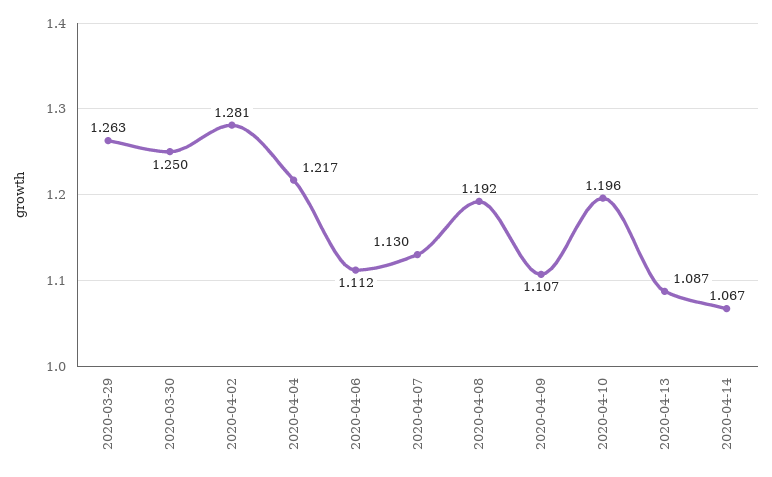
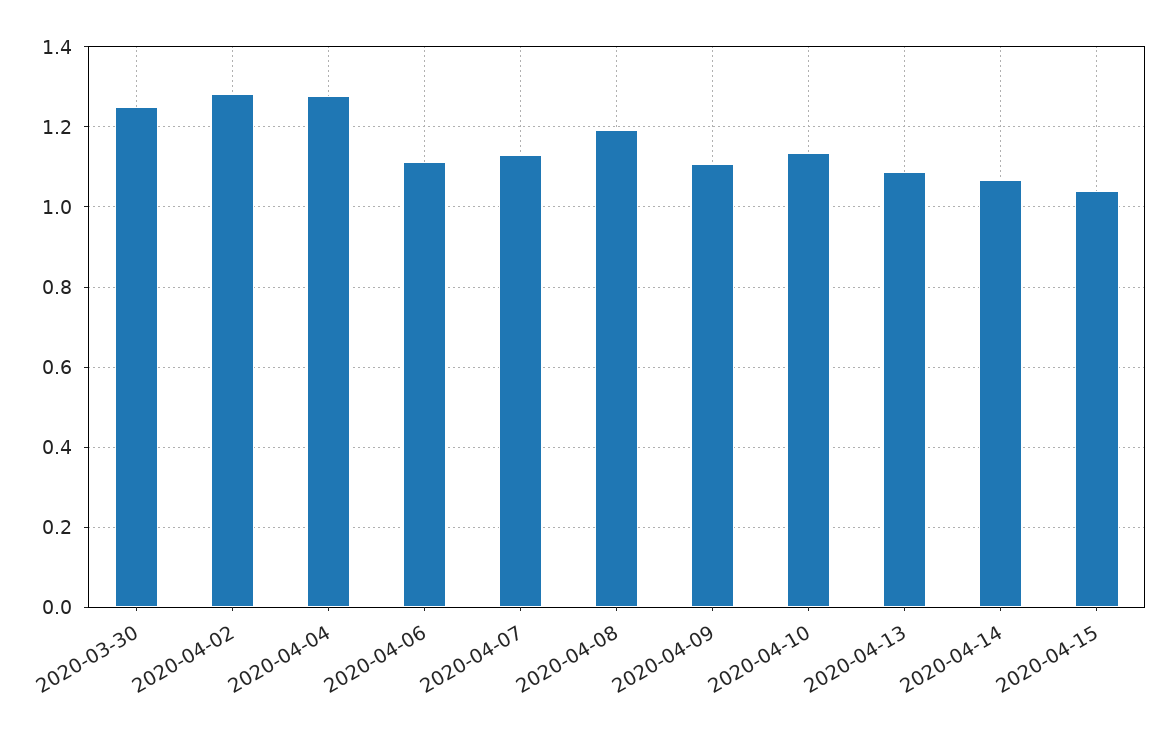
2020-03-29: 1.263 -> none
2020-04-04: 1.217 -> 1.28
2020-04-10: 1.196 -> 1.14
2020-04-15: none -> 1.04

